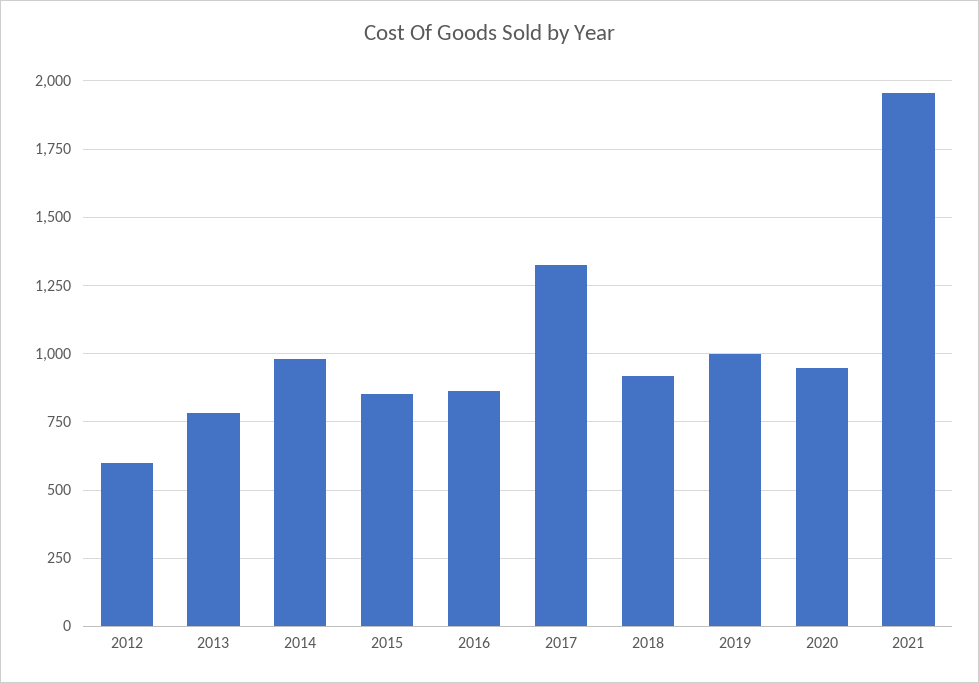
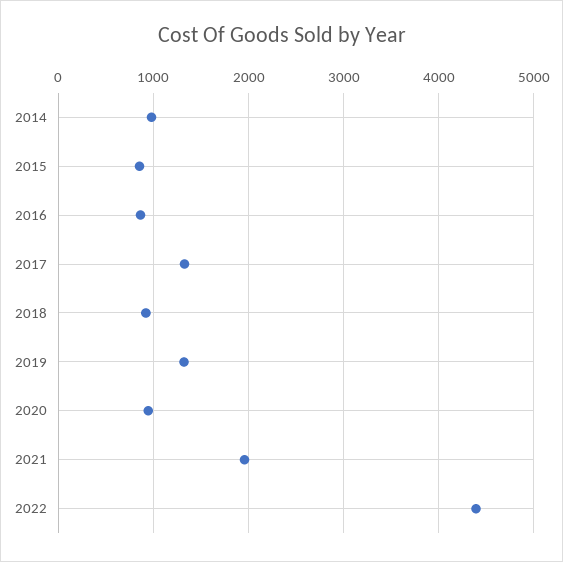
2012: 600 -> none
2013: 775 -> none
2019: 1000 -> 1300
2022: none -> 4400

